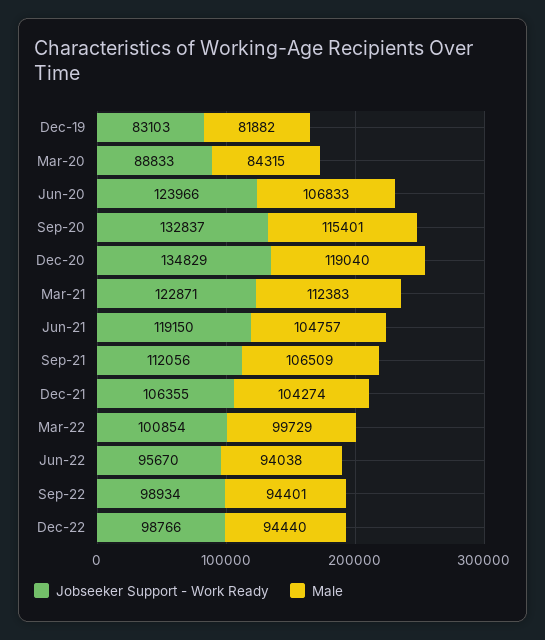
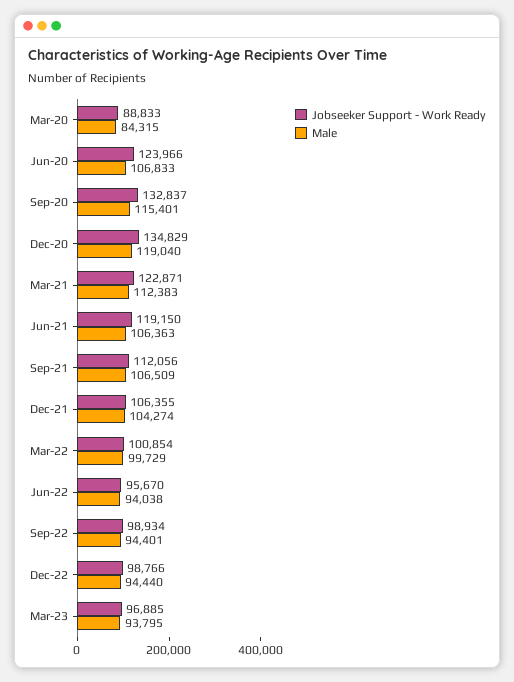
Jobseeker Support - Work Ready, Dec-19: 83103 -> none
Male, Dec-19: 81882 -> none
Male, Jun-21: 104757 -> 106363
Jobseeker Support - Work Ready, Mar-23: none -> 96885
Male, Mar-23: none -> 93795

